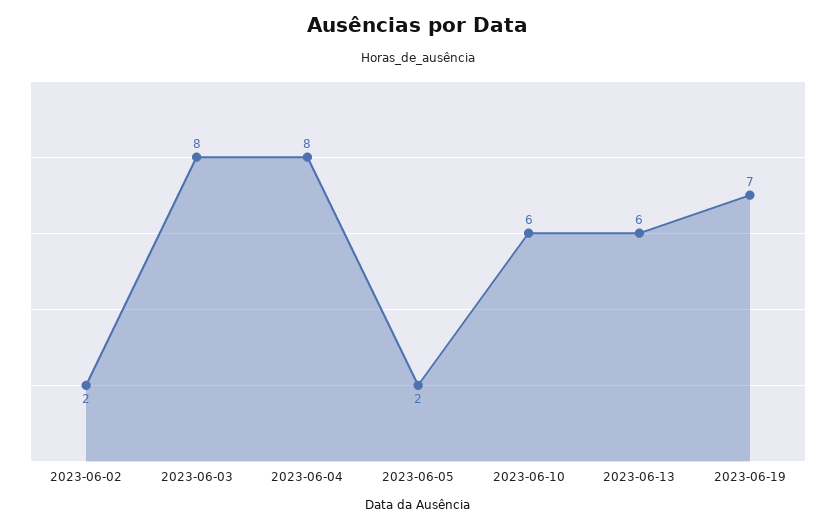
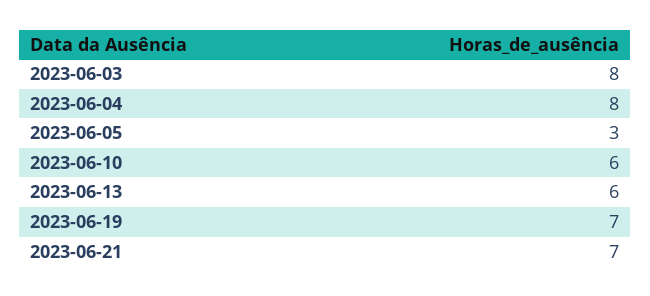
2023-06-02: 2 -> none
2023-06-05: 2 -> 3
2023-06-21: none -> 7

